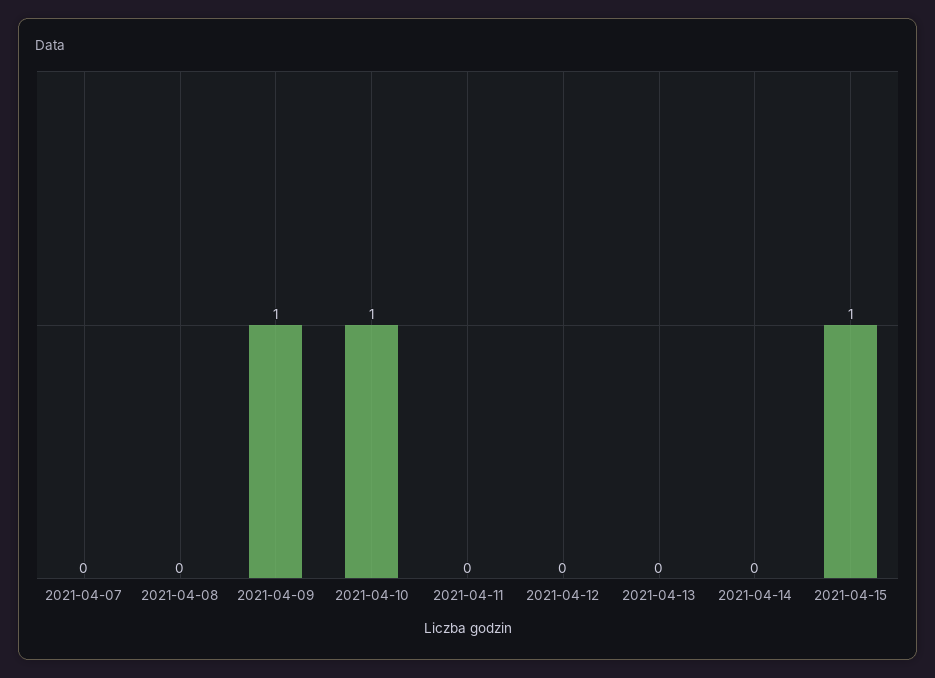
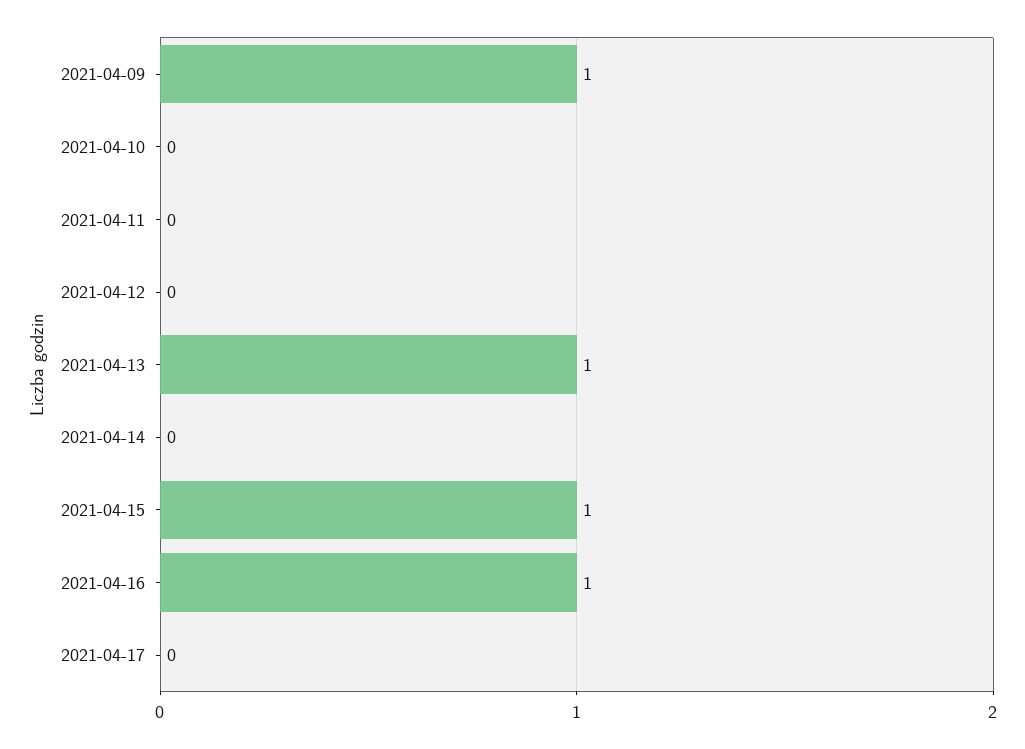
2021-04-07: 0 -> none
2021-04-08: 0 -> none
2021-04-10: 1 -> 0
2021-04-13: 0 -> 1
2021-04-16: none -> 1
2021-04-17: none -> 0

